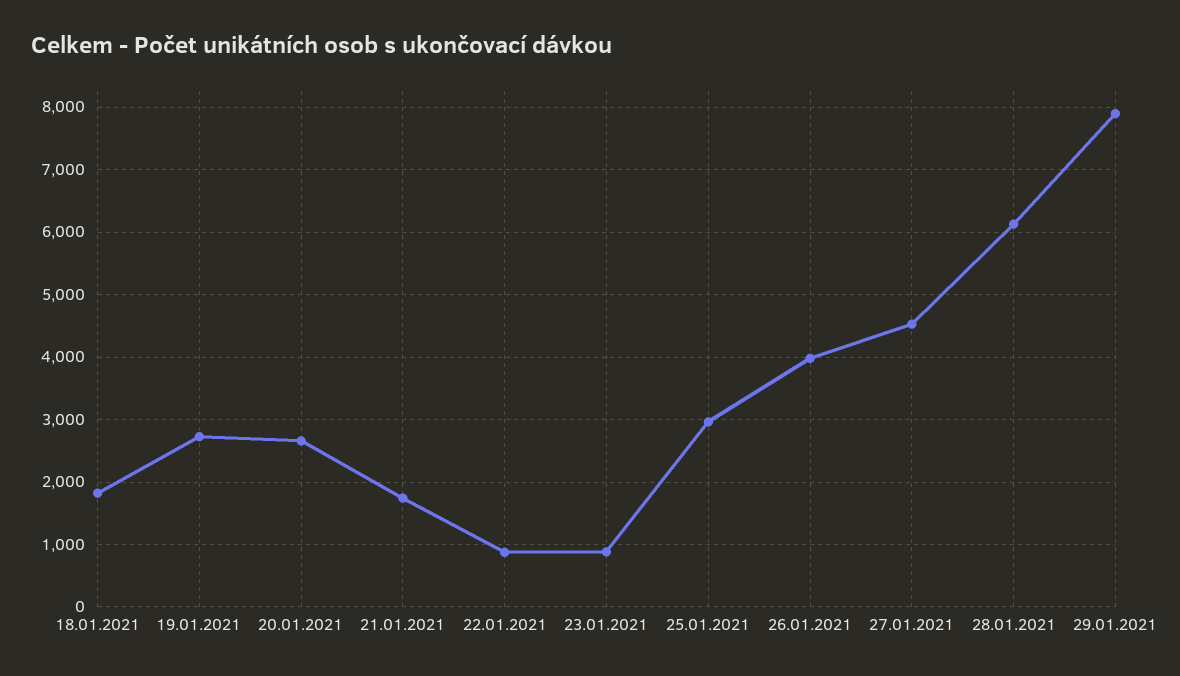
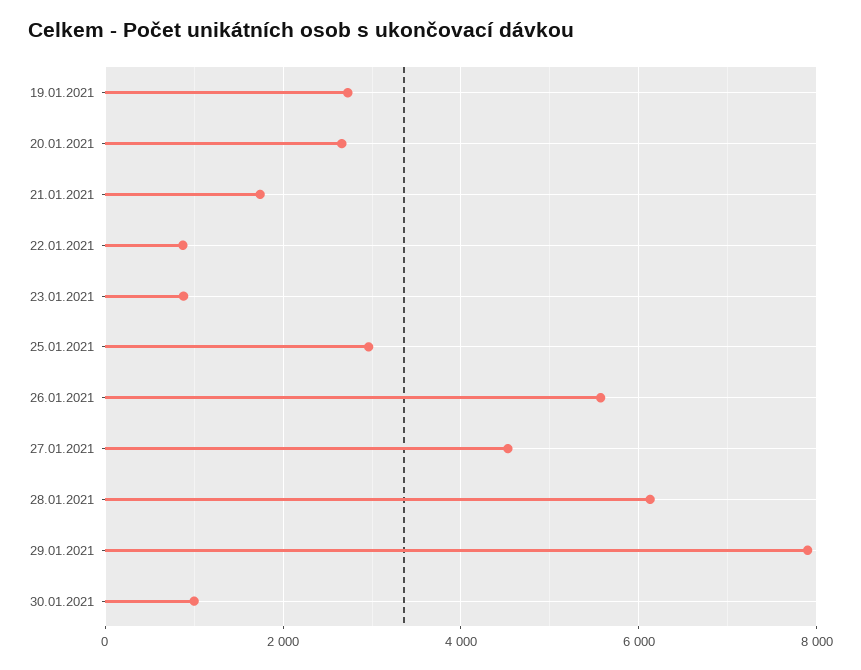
18.01.2021: 1800 -> none
26.01.2021: 4000 -> 5600
30.01.2021: none -> 1000

